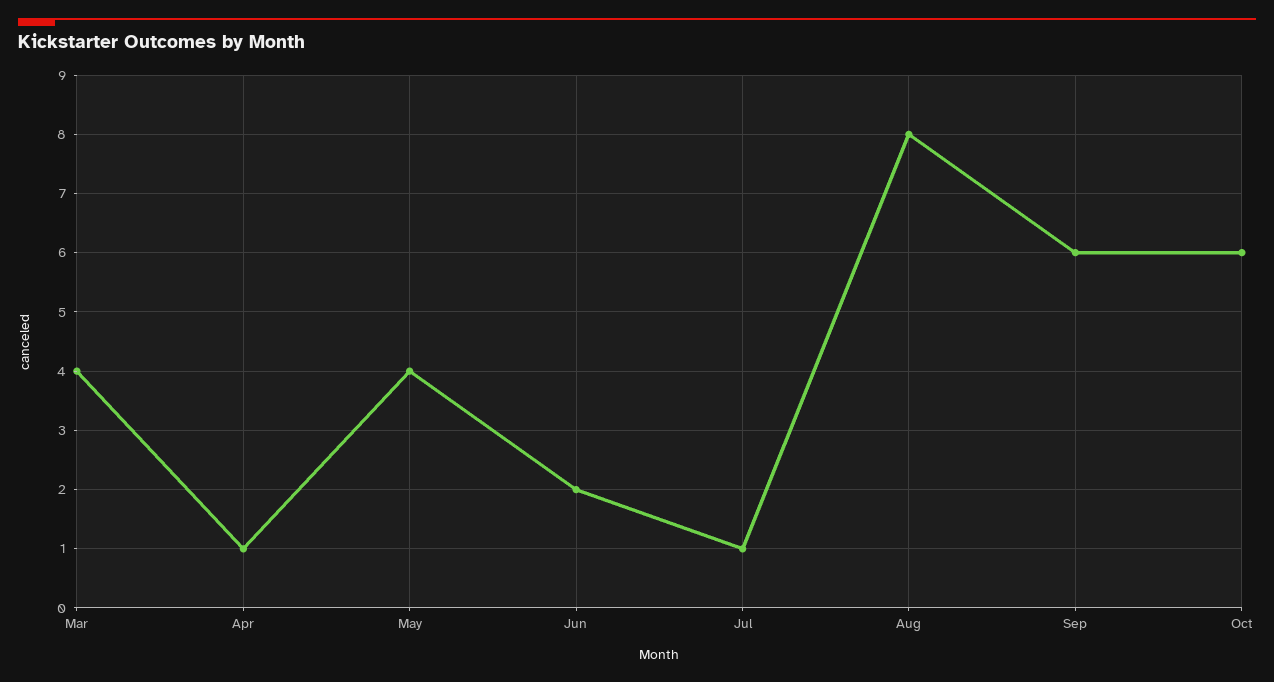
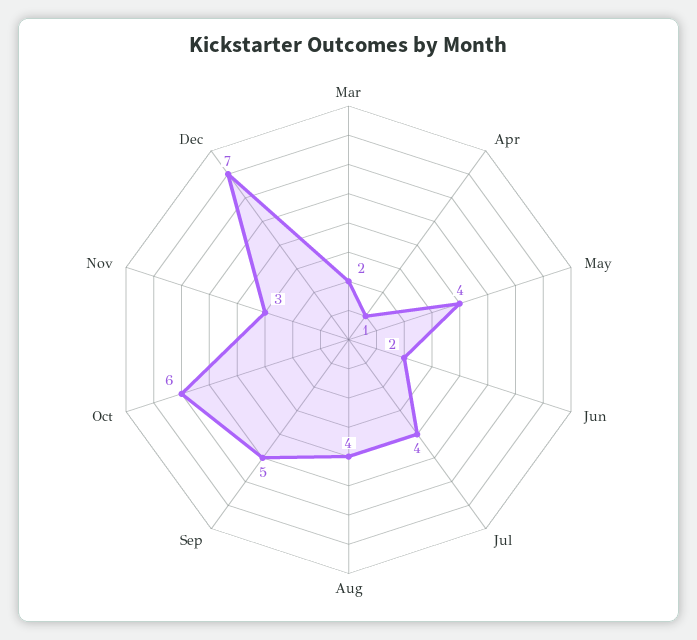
Mar: 4 -> 2
Jul: 1 -> 4
Aug: 8 -> 4
Sep: 6 -> 5
Nov: none -> 3
Dec: none -> 7

